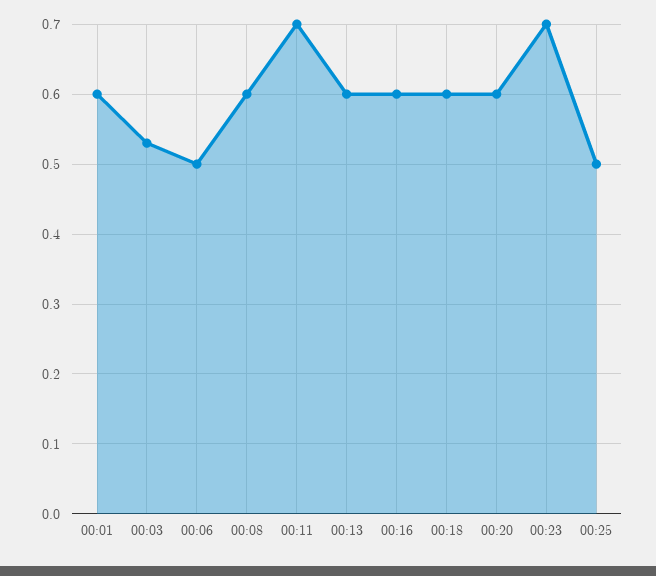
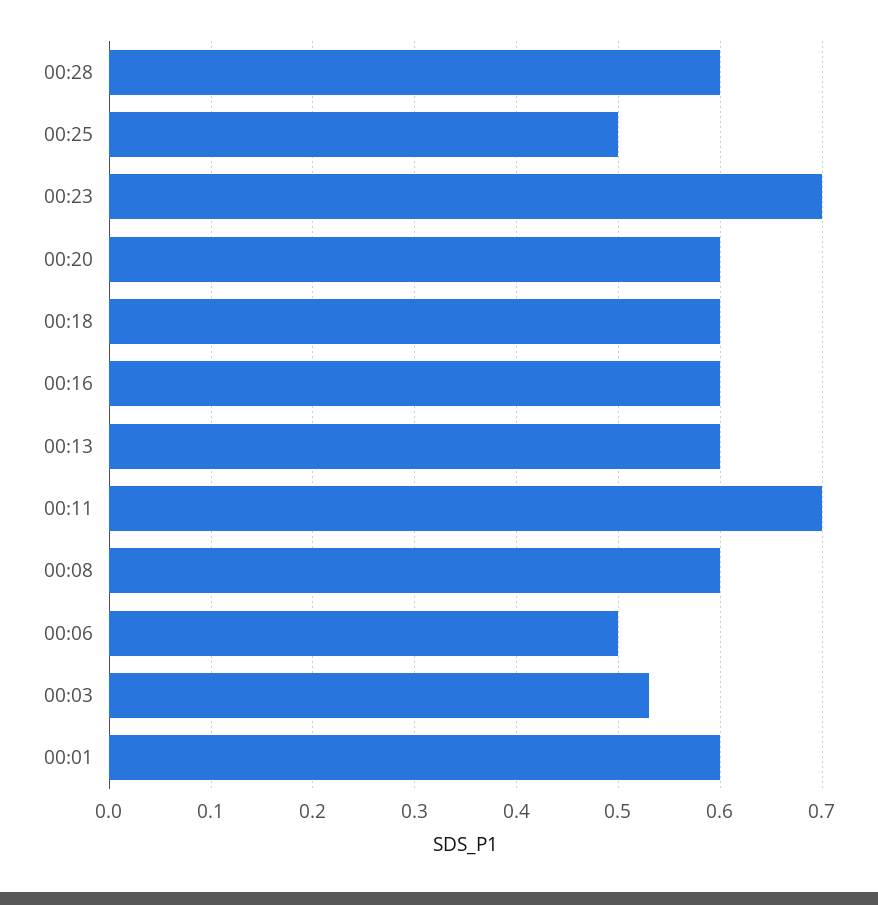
00:28: none -> 0.6

